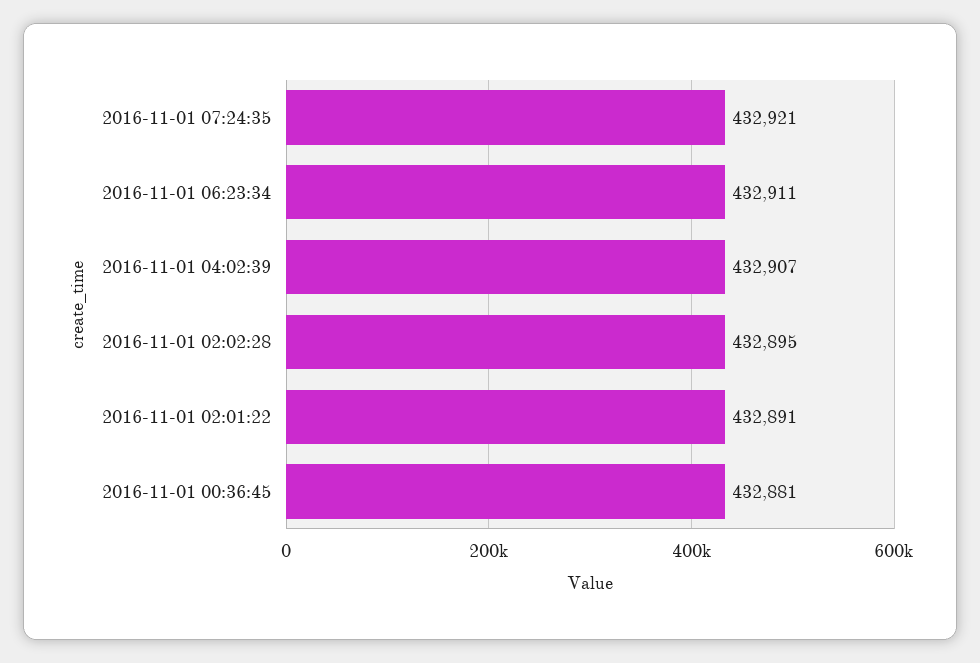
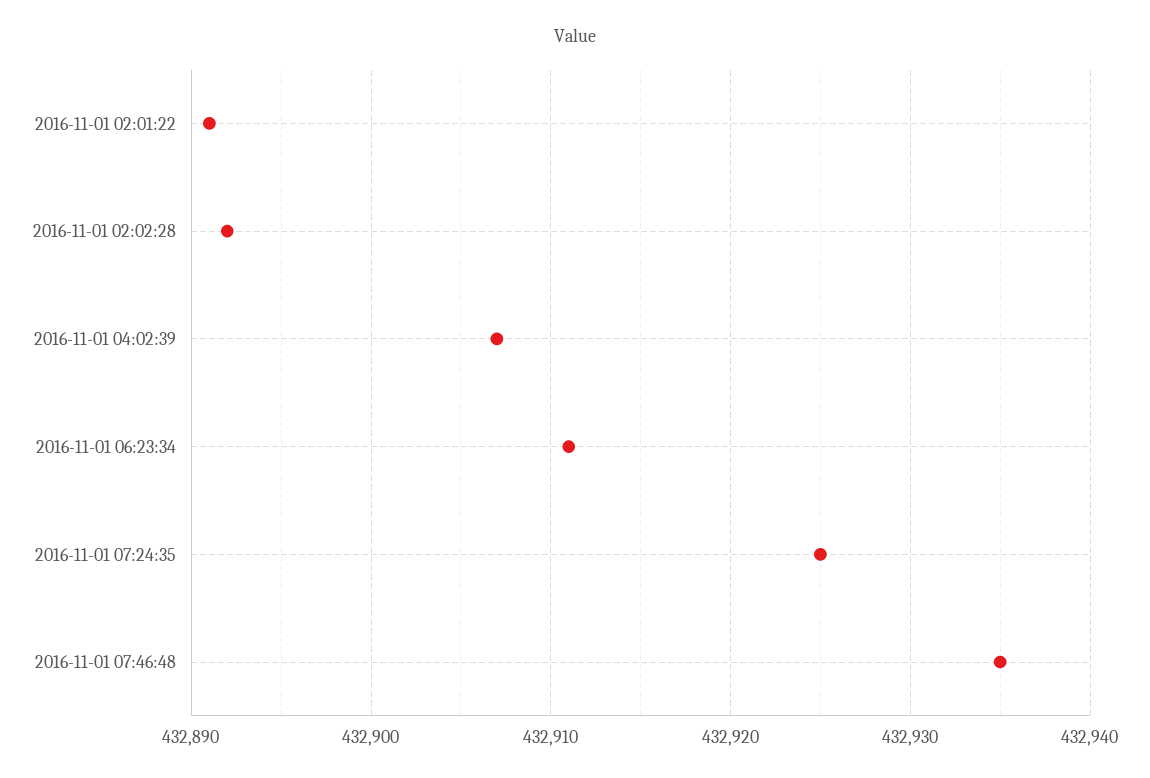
2016-11-01 07:24:35: 432921 -> 432925
2016-11-01 02:02:28: 432895 -> 432892
2016-11-01 00:36:45: 432881 -> none
2016-11-01 07:46:48: none -> 432935

